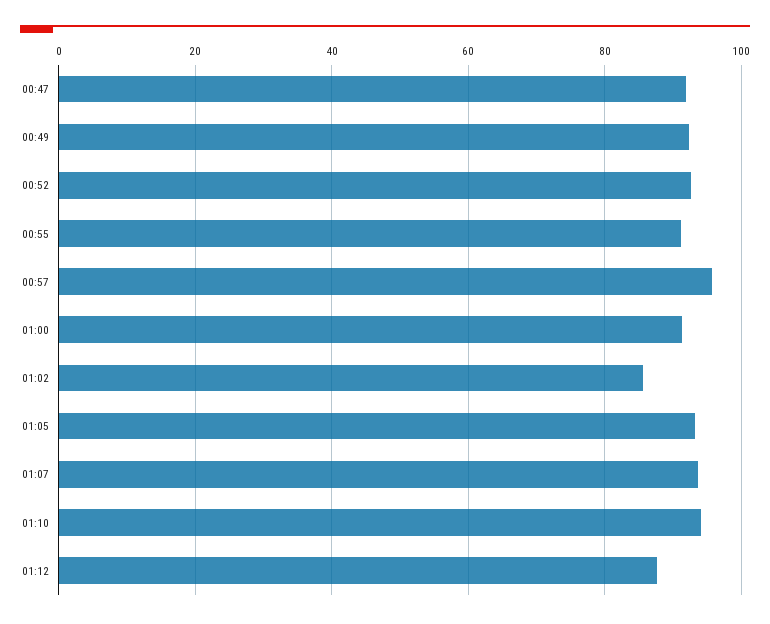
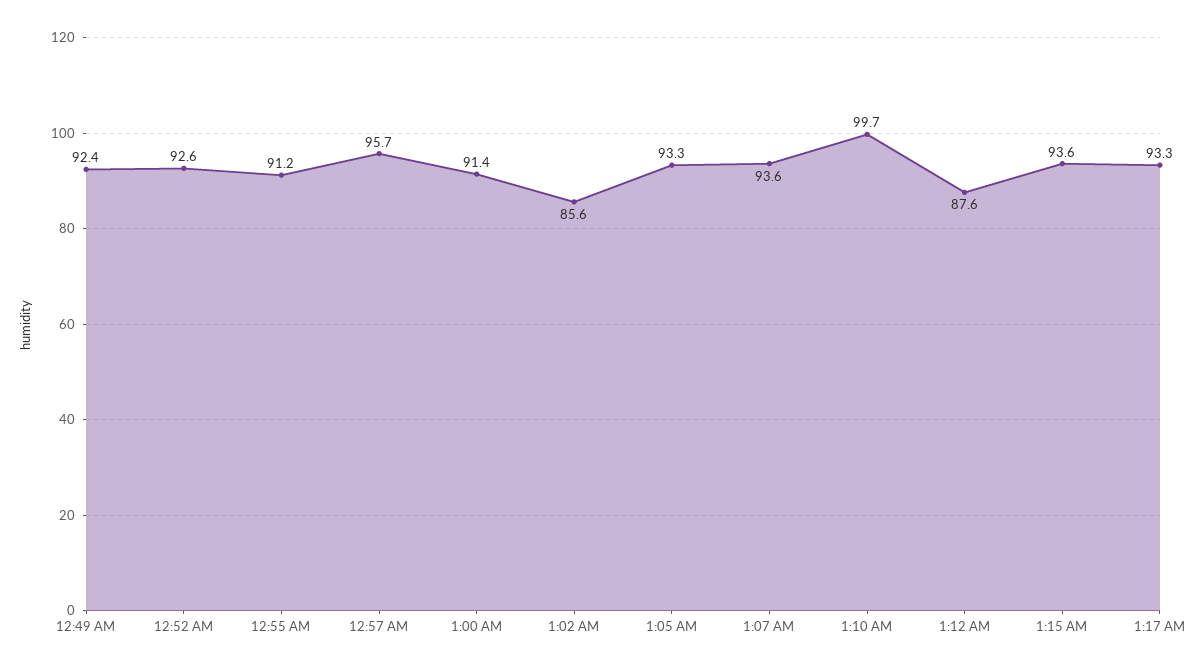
00:47: 92 -> none
01:10: 94 -> 99.7
1:15 AM: none -> 93.6
1:17 AM: none -> 93.3

